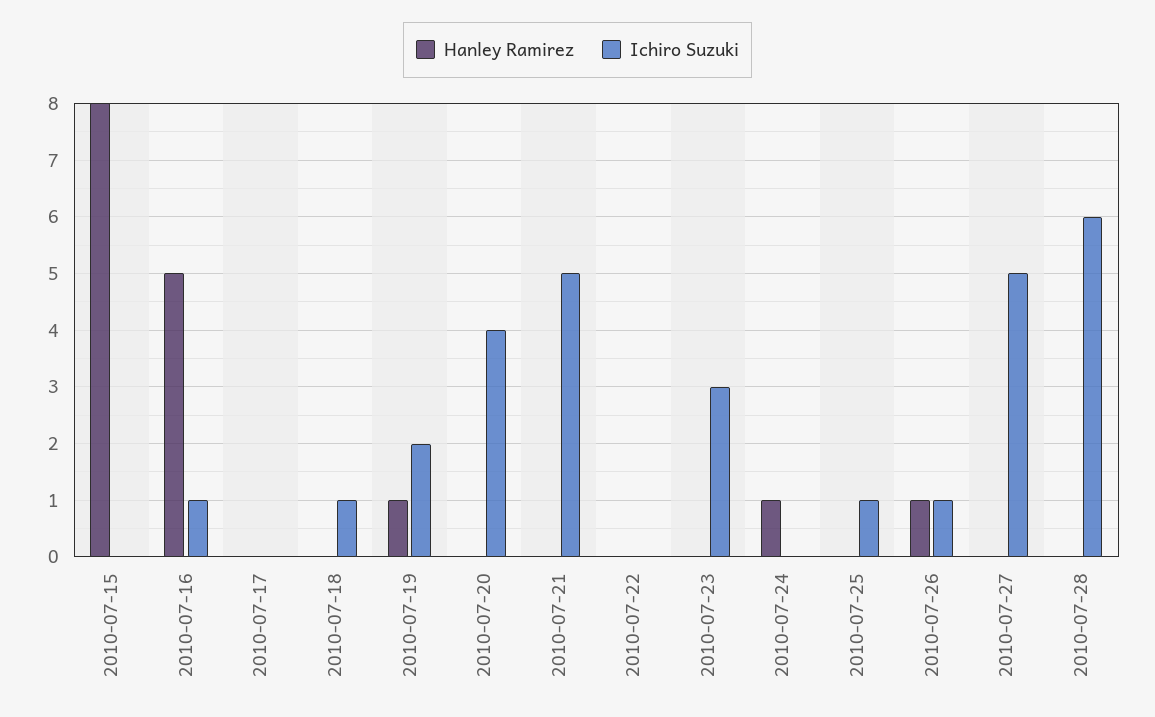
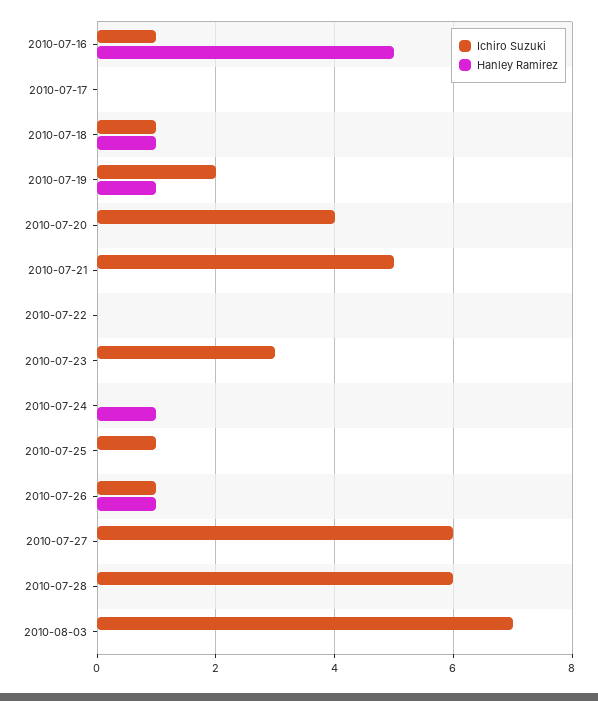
Hanley Ramirez, 2010-07-15: 8 -> none
Ichiro Suzuki, 2010-07-15: 0 -> none
Hanley Ramirez, 2010-07-18: 0 -> 1
Ichiro Suzuki, 2010-07-27: 5 -> 6
Ichiro Suzuki, 2010-08-03: none -> 7
Hanley Ramirez, 2010-08-03: none -> 0

